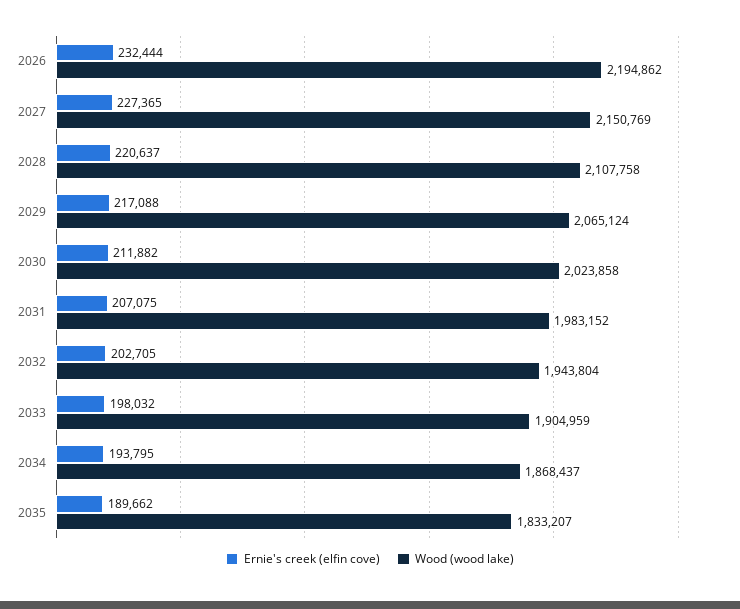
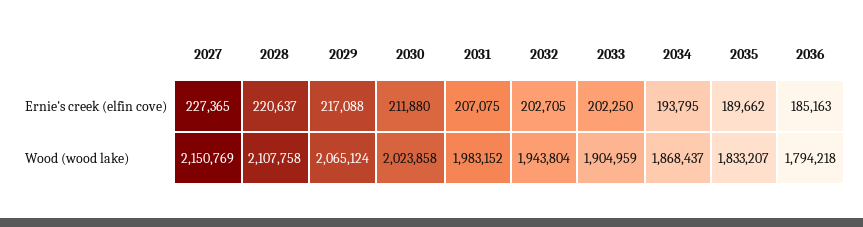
Ernie's creek (elfin cove), 2026: 232444 -> none
Wood (wood lake), 2026: 2194862 -> none
Ernie's creek (elfin cove), 2030: 211882 -> 211880
Ernie's creek (elfin cove), 2033: 198032 -> 202250
Ernie's creek (elfin cove), 2036: none -> 185163
Wood (wood lake), 2036: none -> 1794218

